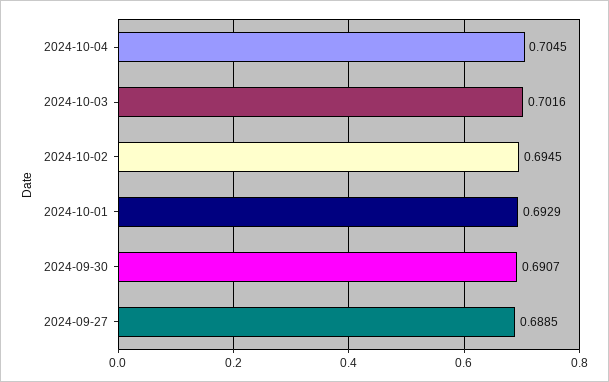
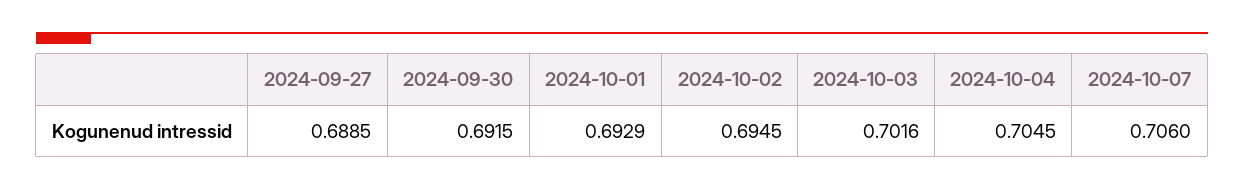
2024-09-30: 0.6907 -> 0.6915
2024-10-07: none -> 0.706

